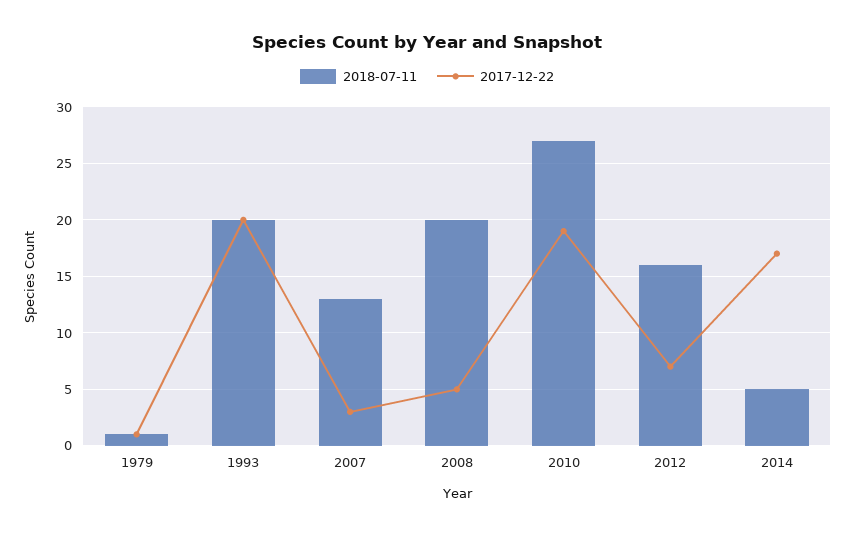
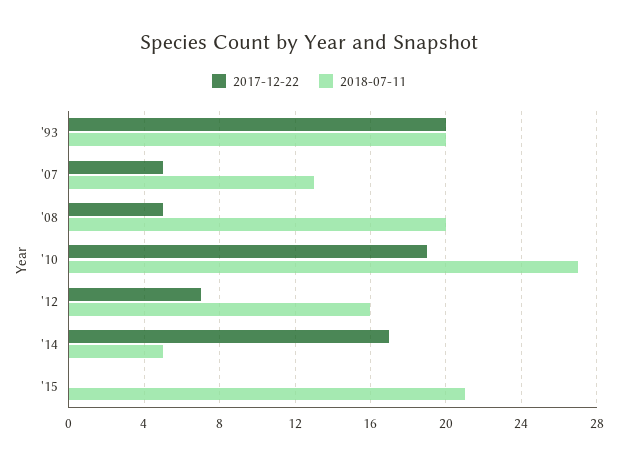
2018-07-11, 1979: 1 -> none
2017-12-22, 1979: 1 -> none
2017-12-22, 2007: 3 -> 5
2017-12-22, '15: none -> 0
2018-07-11, '15: none -> 21

